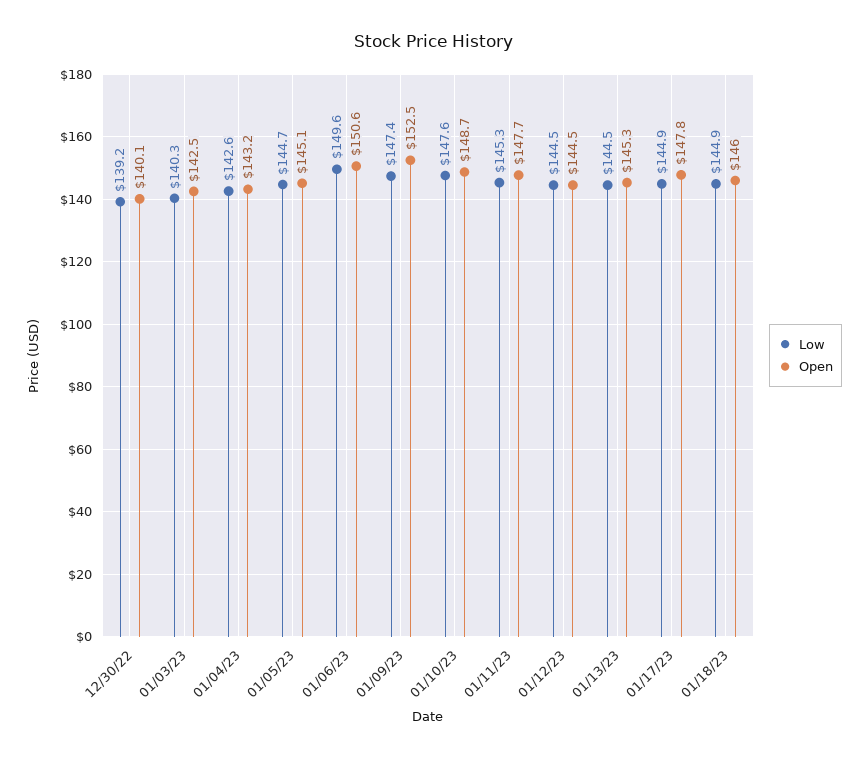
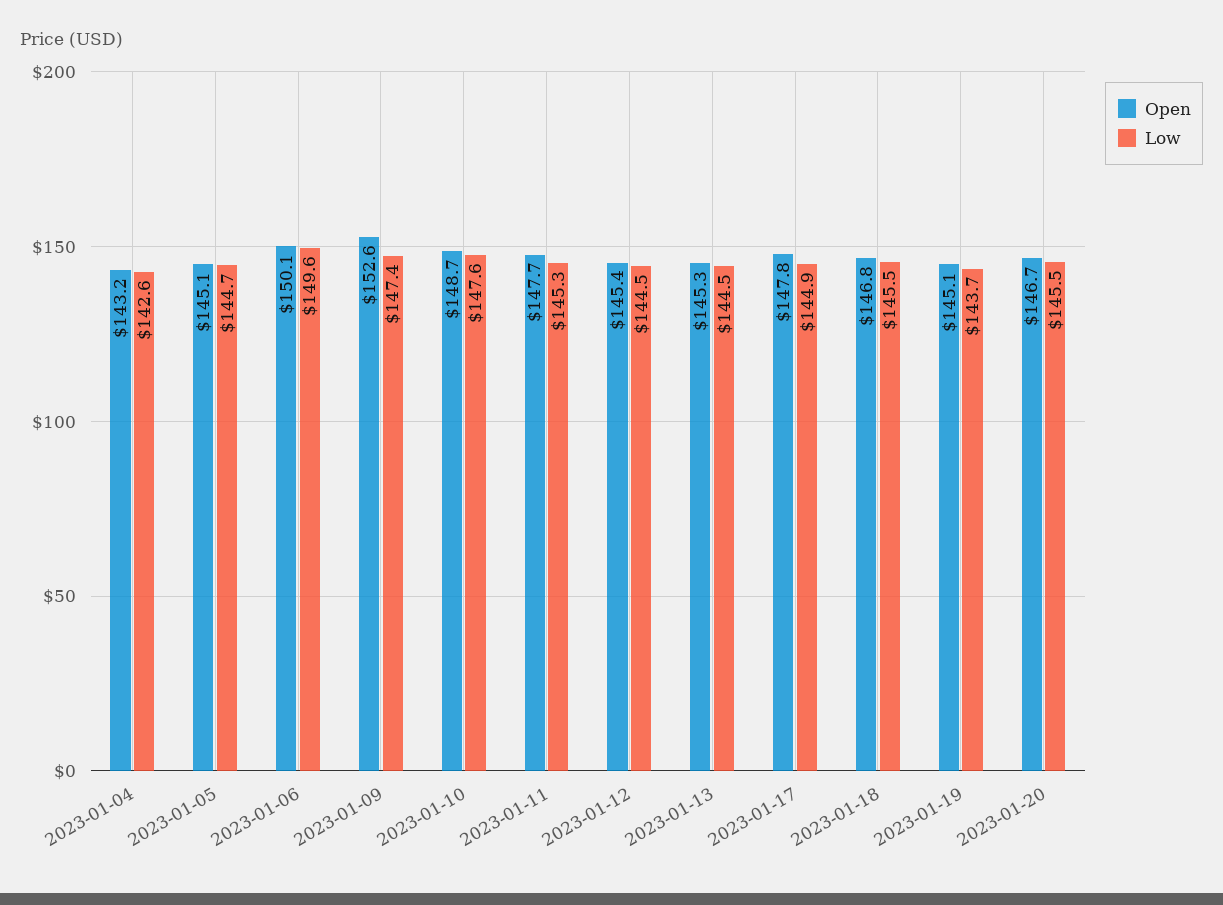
Low, 12/30/22: 139.2 -> none
Open, 12/30/22: 140.1 -> none
Low, 01/03/23: 140.3 -> none
Open, 01/03/23: 142.5 -> none
Open, 01/06/23: 150.6 -> 150.1
Open, 01/09/23: 152.5 -> 152.6
Open, 01/12/23: 144.5 -> 145.4
Low, 01/18/23: 144.9 -> 145.5
Open, 01/18/23: 146 -> 146.8
Open, 2023-01-19: none -> 145.1
Low, 2023-01-19: none -> 143.7
Open, 2023-01-20: none -> 146.7
Low, 2023-01-20: none -> 145.5

